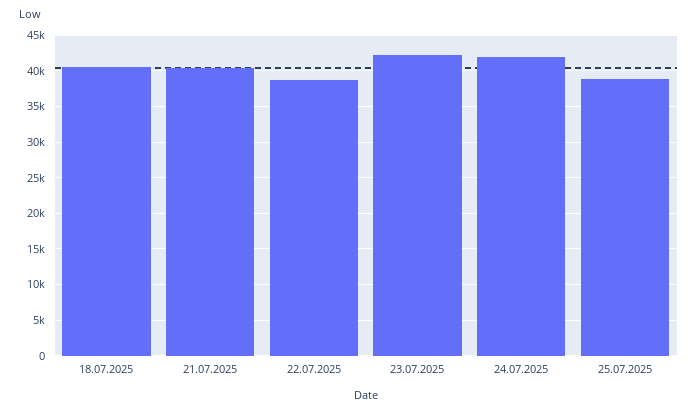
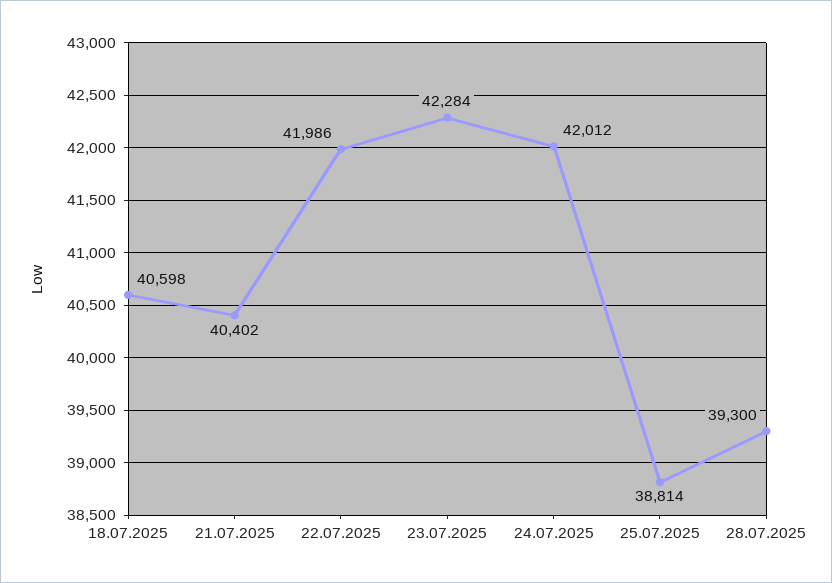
22.07.2025: 39000 -> 41986
28.07.2025: none -> 39300

